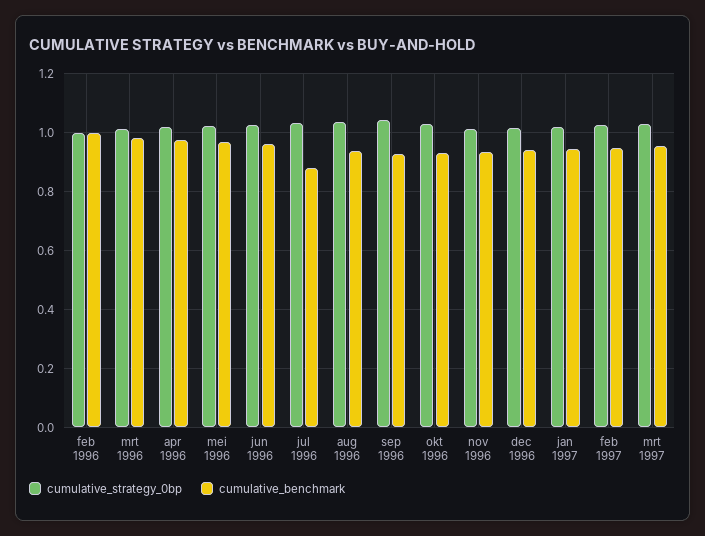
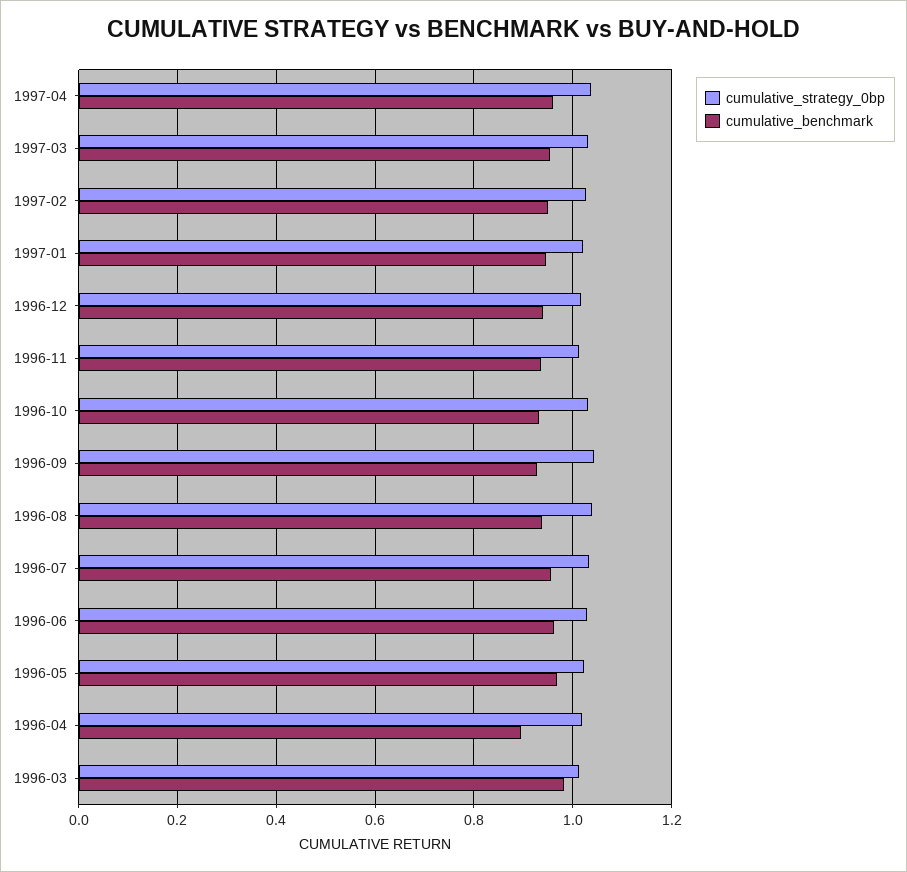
cumulative_strategy_0bp, feb 1996: 1 -> none
cumulative_benchmark, feb 1996: 1 -> none
cumulative_benchmark, apr 1996: 0.975 -> 0.9
cumulative_benchmark, jul 1996: 0.875 -> 0.96
cumulative_strategy_0bp, 1997-04: none -> 1.04
cumulative_benchmark, 1997-04: none -> 0.96

